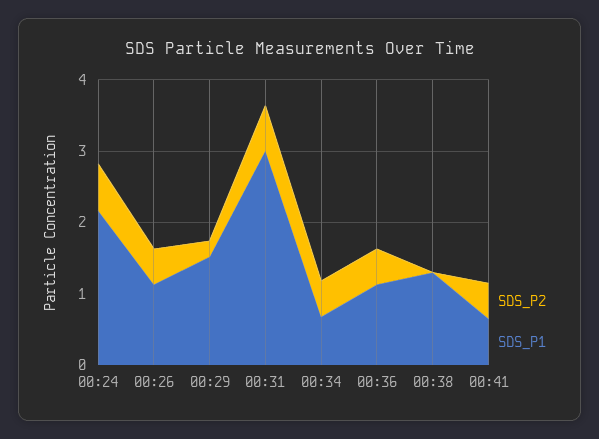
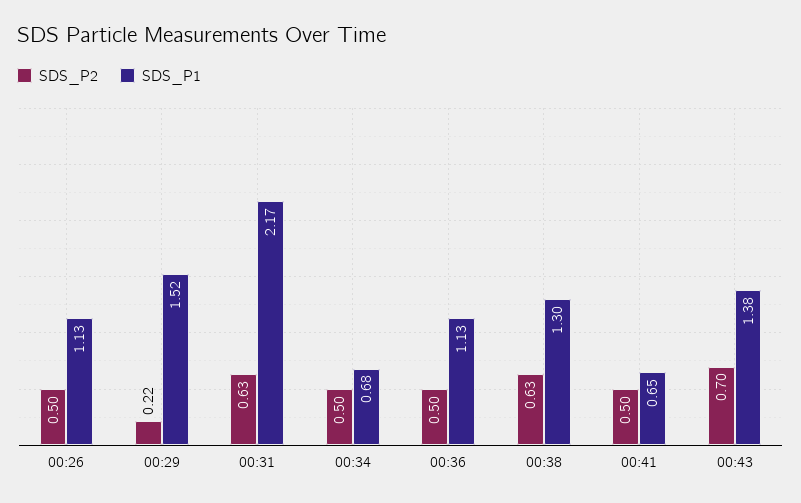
SDS_P2, 00:24: 0.6 -> none
SDS_P1, 00:24: 2.2 -> none
SDS_P1, 00:31: 3 -> 2.17
SDS_P2, 00:38: 0 -> 0.63
SDS_P2, 00:43: none -> 0.7
SDS_P1, 00:43: none -> 1.38

